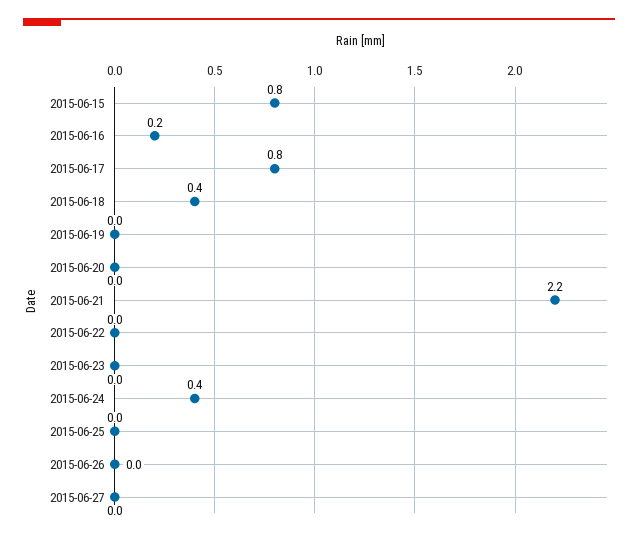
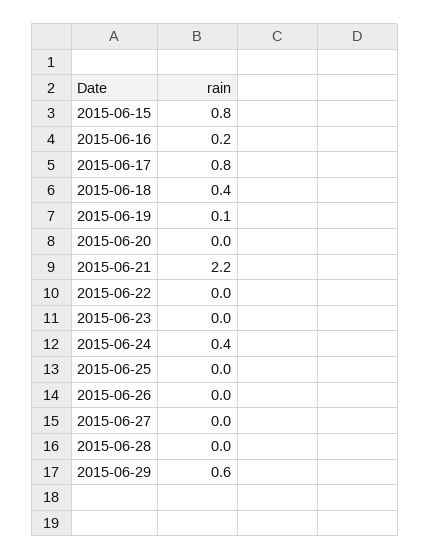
2015-06-19: 0 -> 0.1
2015-06-28: none -> 0
2015-06-29: none -> 0.6

